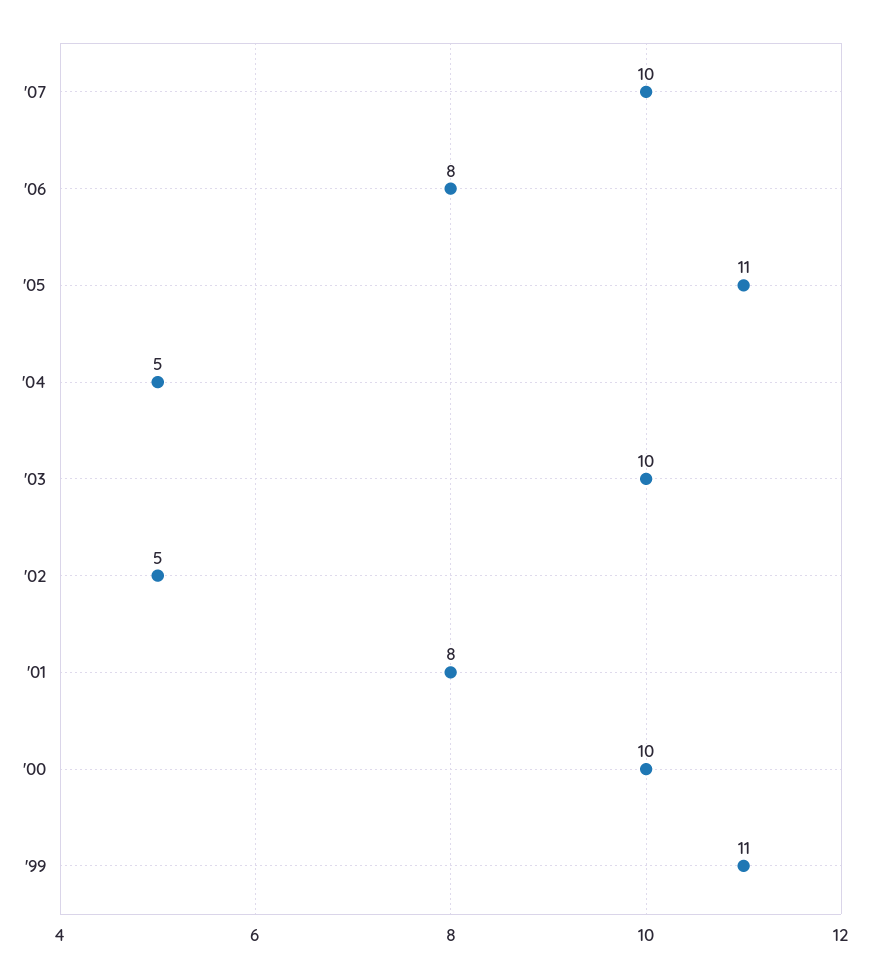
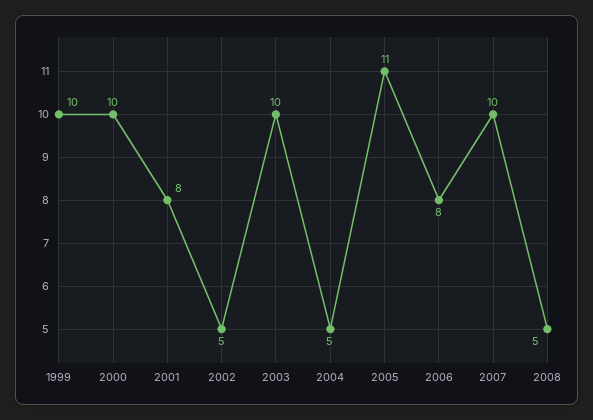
'99: 11 -> 10
2008: none -> 5

